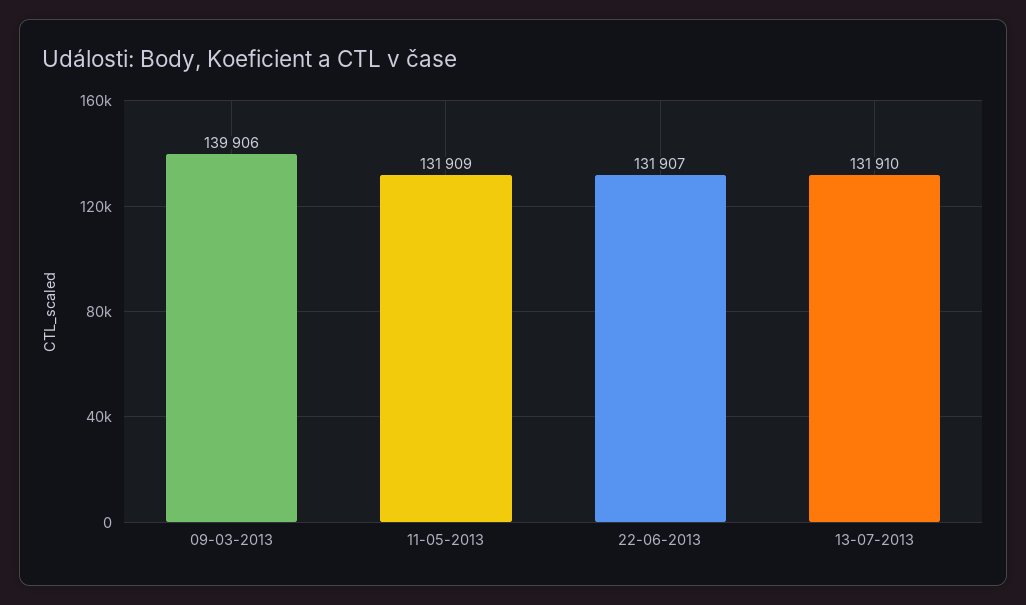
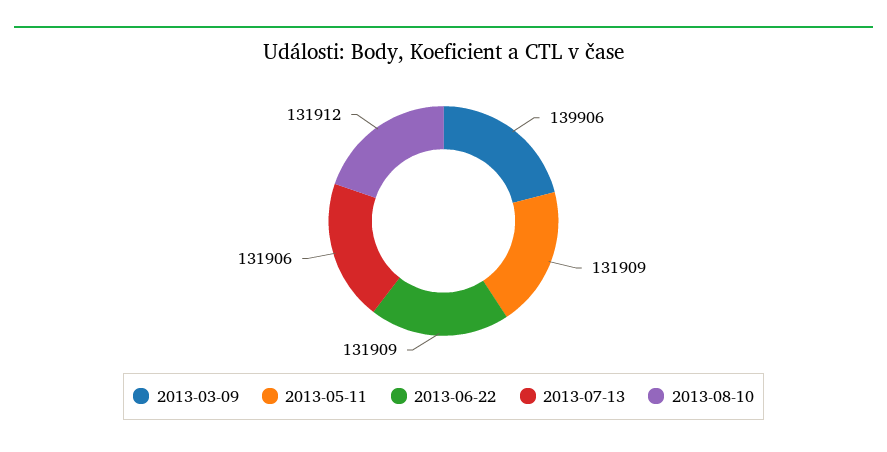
22-06-2013: 131907 -> 131909
13-07-2013: 131910 -> 131906
2013-08-10: none -> 131912

